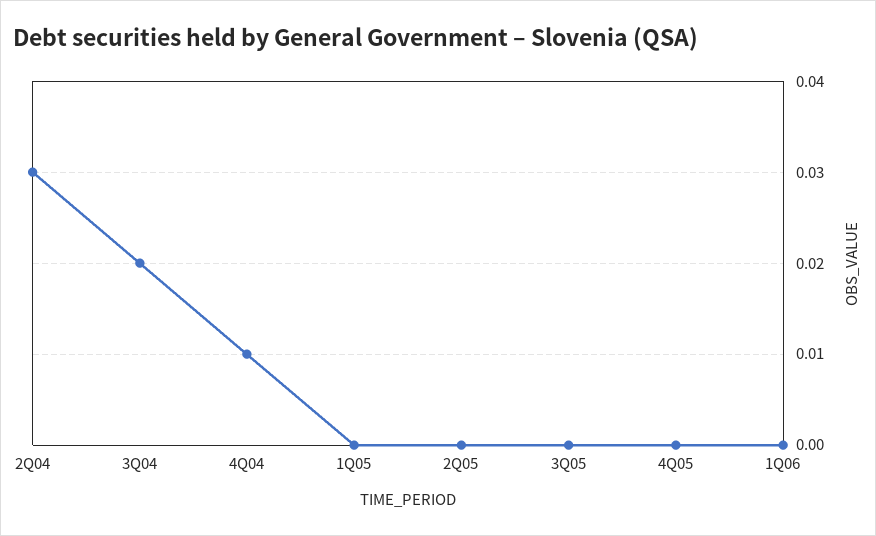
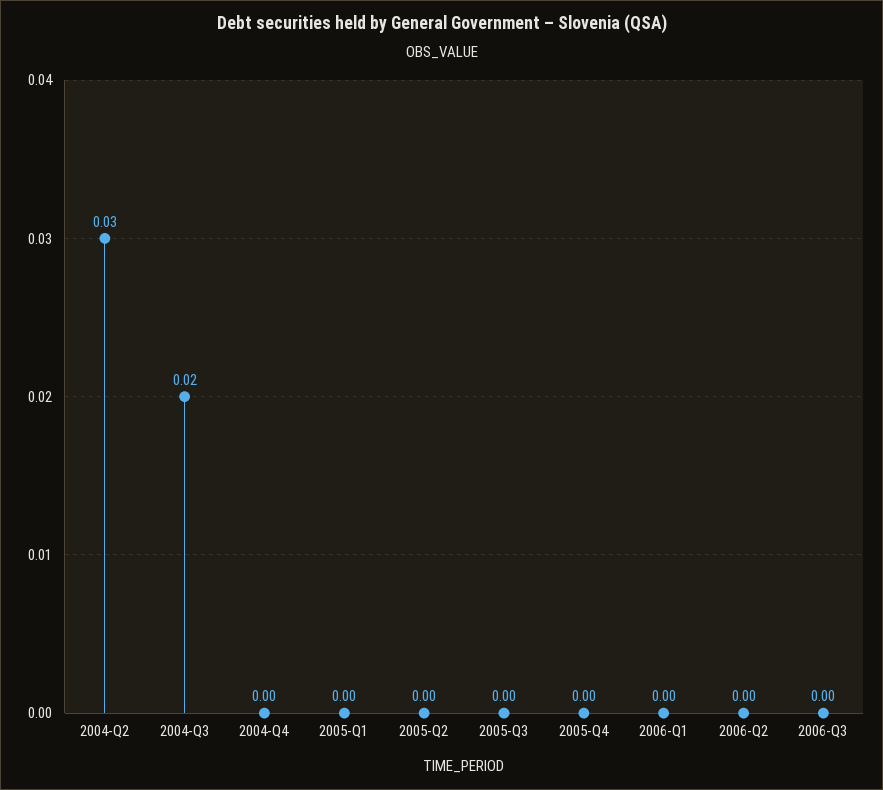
4Q04: 0.01 -> 0
2006-Q2: none -> 0
2006-Q3: none -> 0

